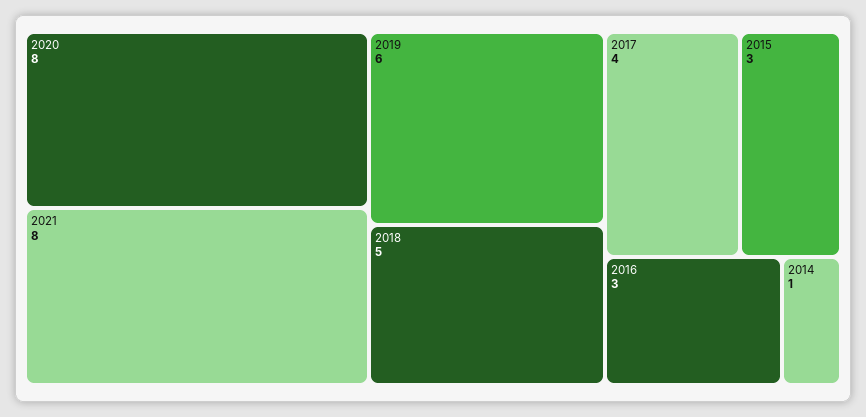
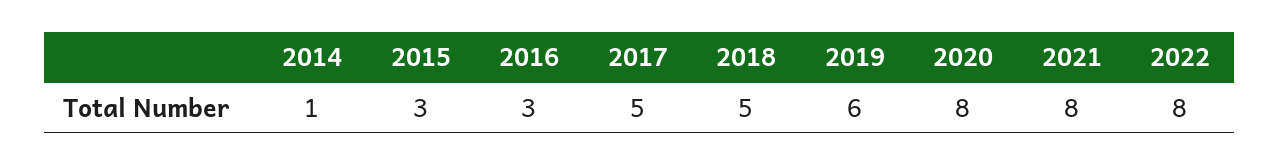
2017: 4 -> 5
2022: none -> 8

